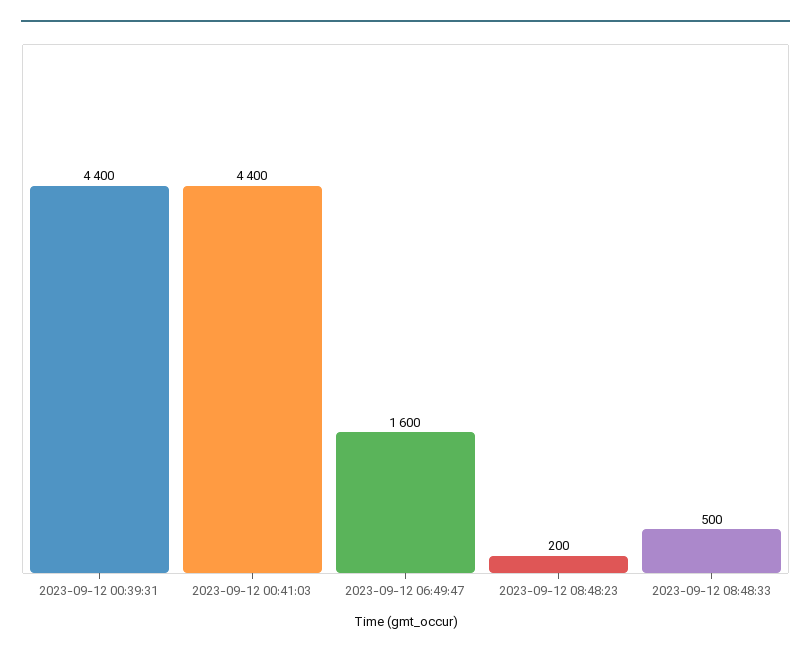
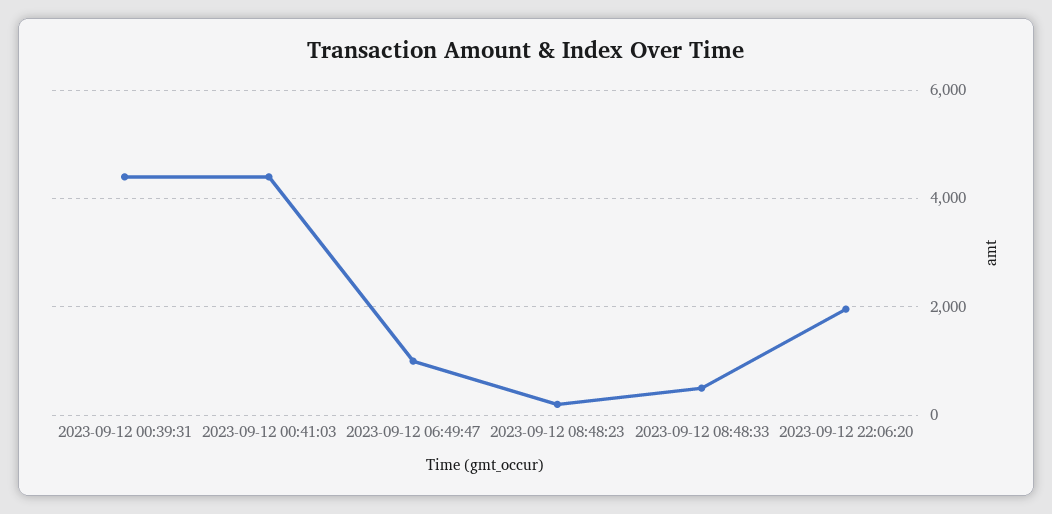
2023-09-12 06:49:47: 1600 -> 1000
2023-09-12 22:06:20: none -> 2000

